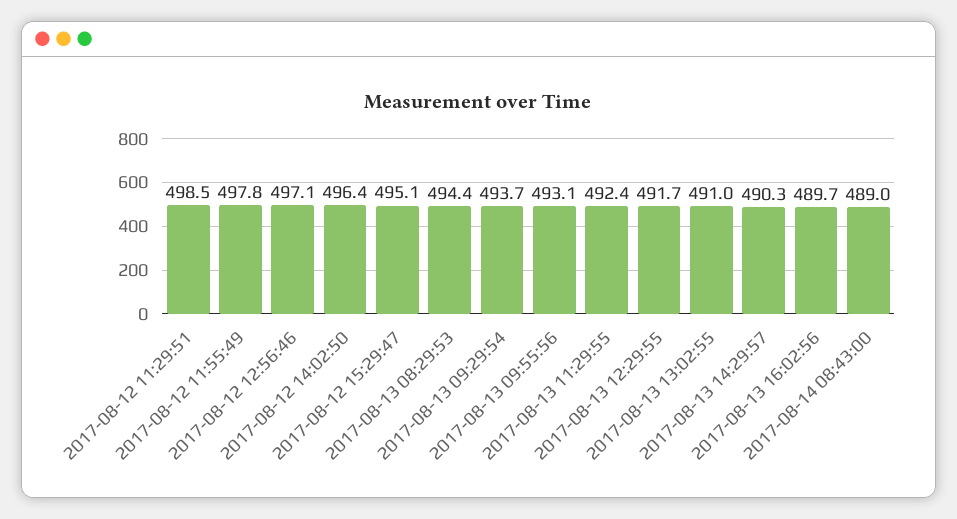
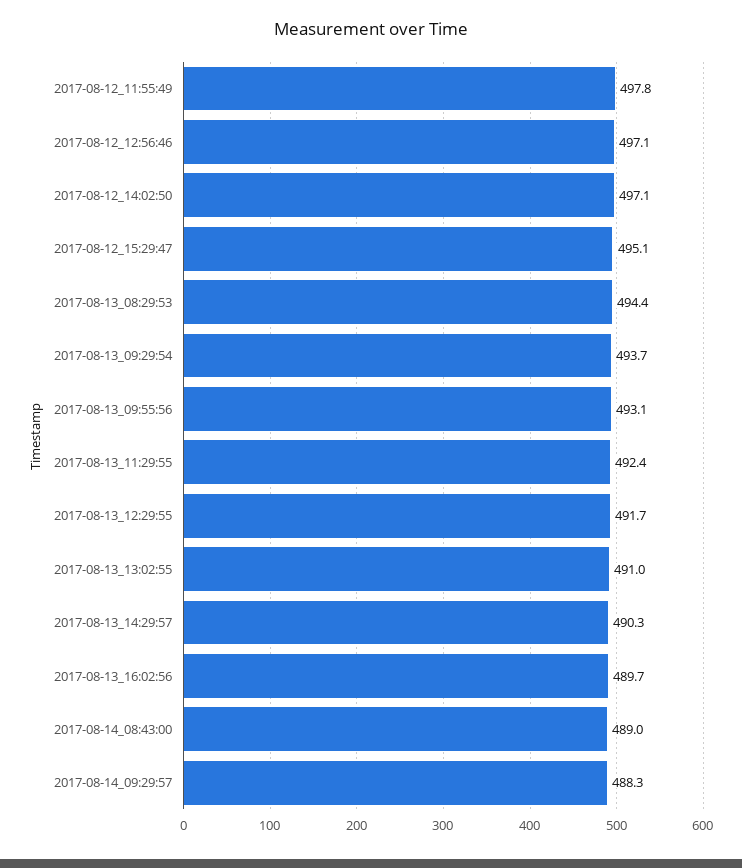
2017-08-12 11:29:51: 498.5 -> none
2017-08-12 14:02:50: 496.4 -> 497.1
2017-08-14_09:29:57: none -> 488.3

